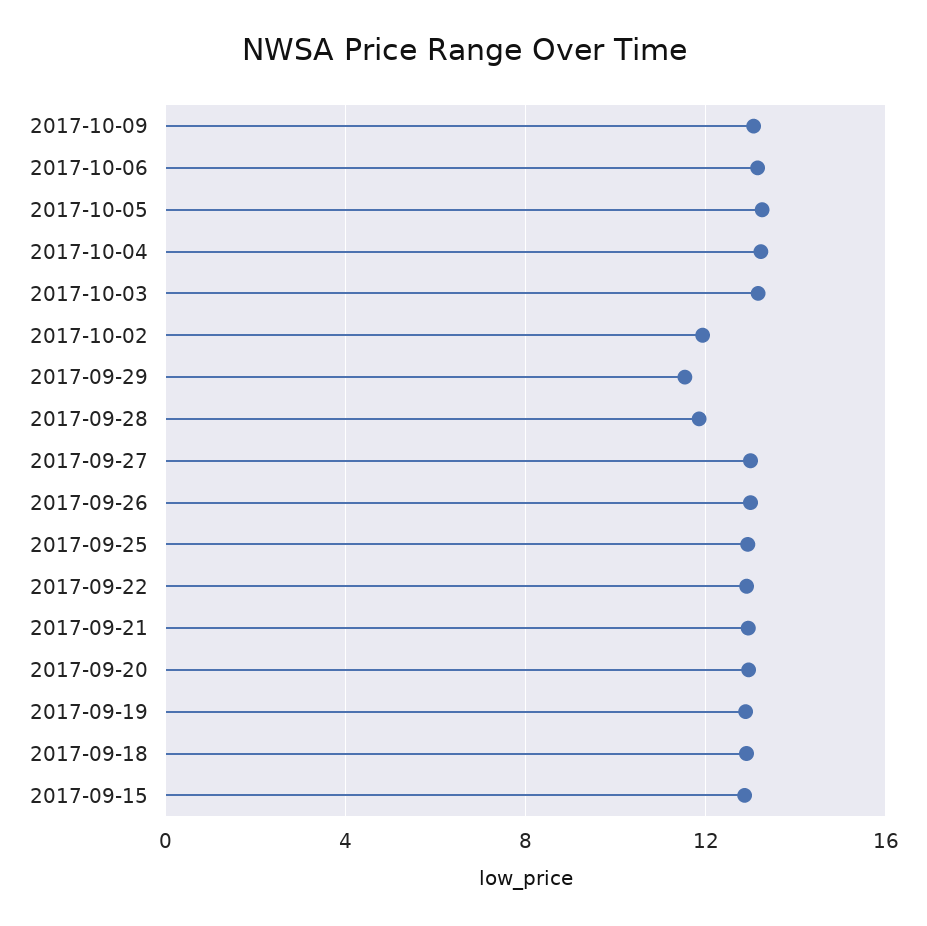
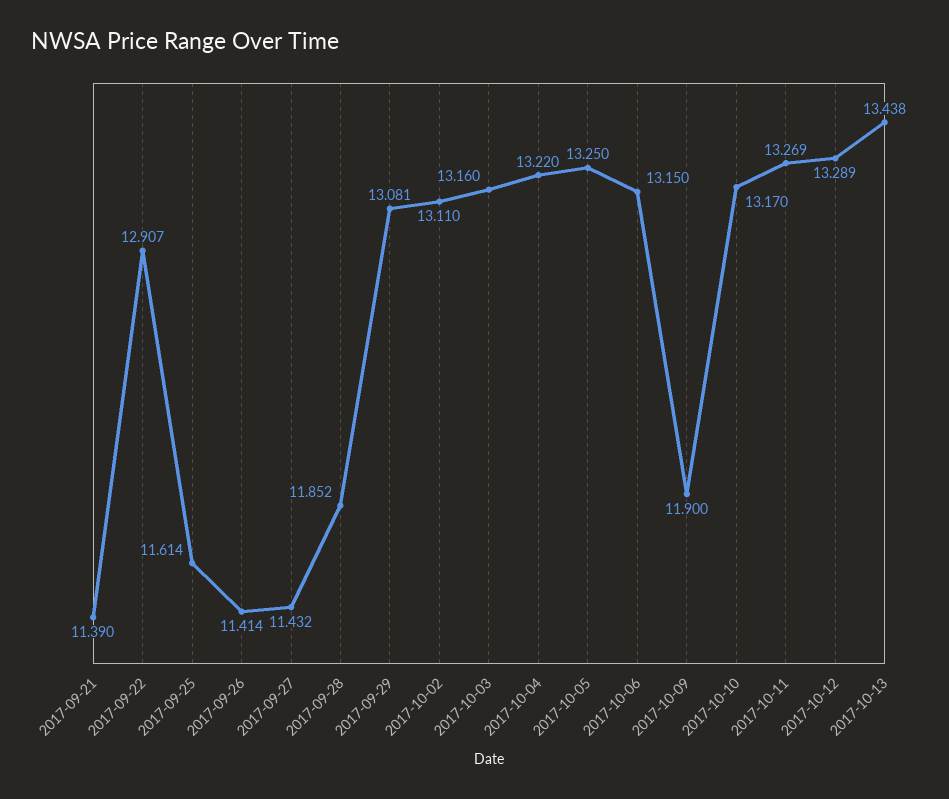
2017-10-09: 13 -> 11.9
2017-10-02: 12 -> 13.11
2017-09-29: 11.5 -> 13.081
2017-09-27: 13 -> 11.432
2017-09-26: 13 -> 11.414
2017-09-25: 13 -> 11.614
2017-09-21: 13 -> 11.39
2017-09-20: 13 -> none
2017-09-19: 13 -> none
2017-09-18: 13 -> none
2017-09-15: 13 -> none
2017-10-10: none -> 13.17
2017-10-11: none -> 13.269
2017-10-12: none -> 13.289
2017-10-13: none -> 13.438

